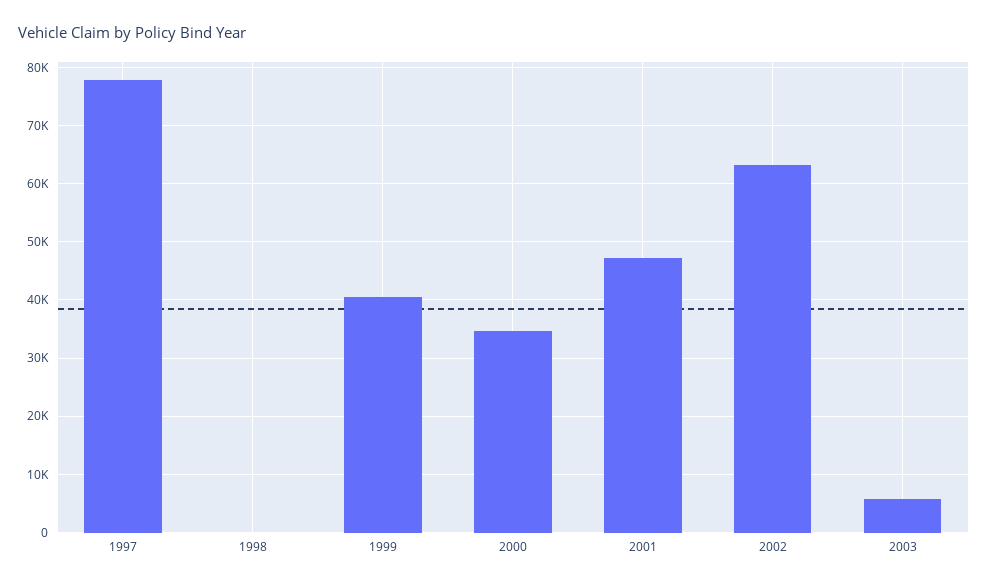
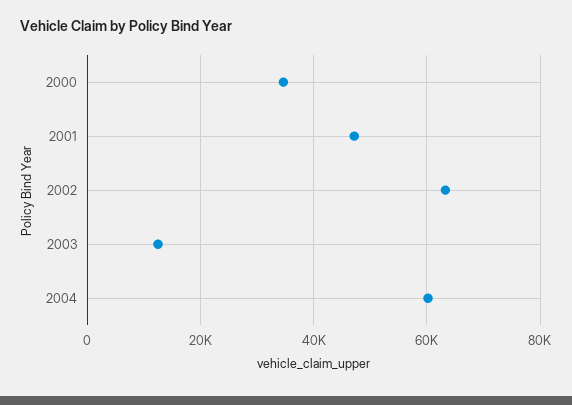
1997: 78000 -> none
1998: 0 -> none
1999: 40000 -> none
2003: 6000 -> 12000
2004: none -> 60000

